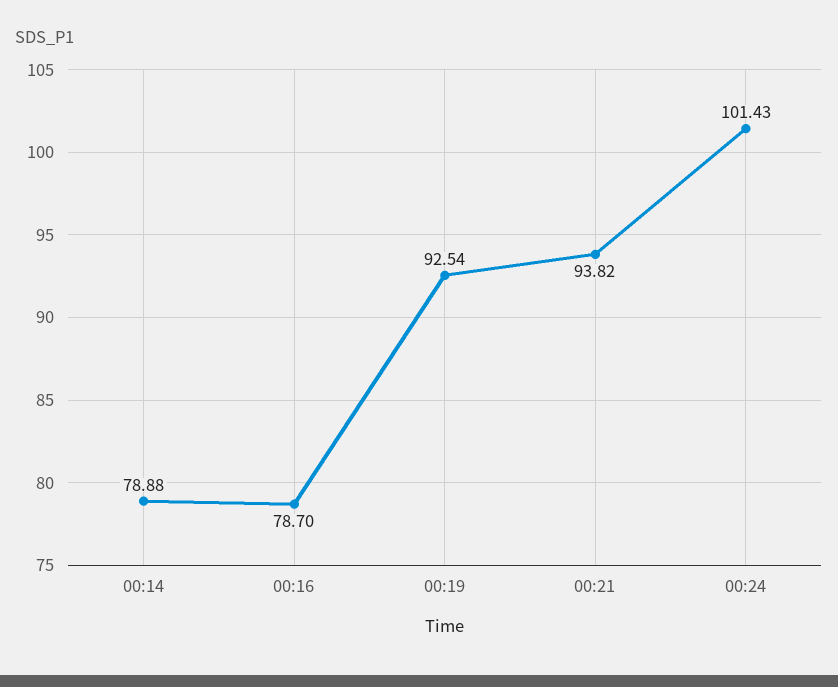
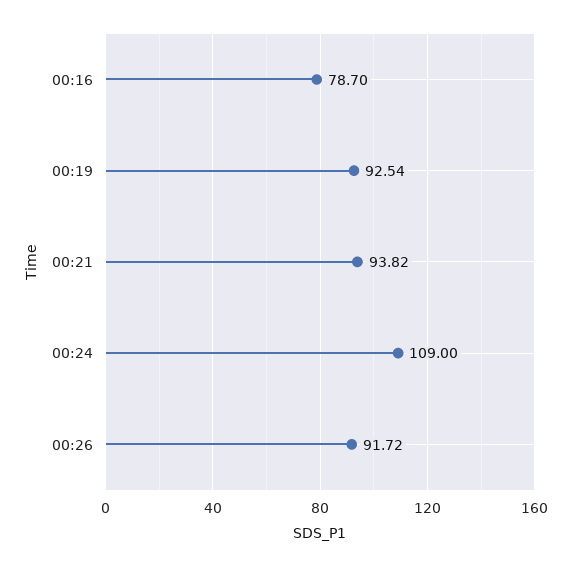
00:14: 78.88 -> none
00:24: 101.43 -> 109
00:26: none -> 91.72

